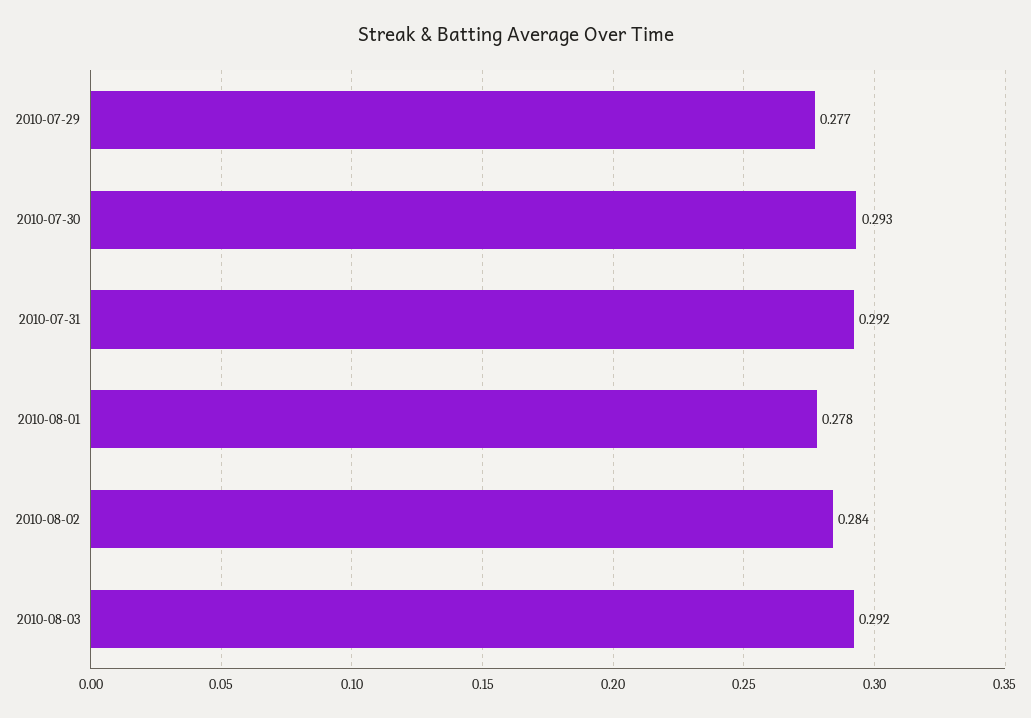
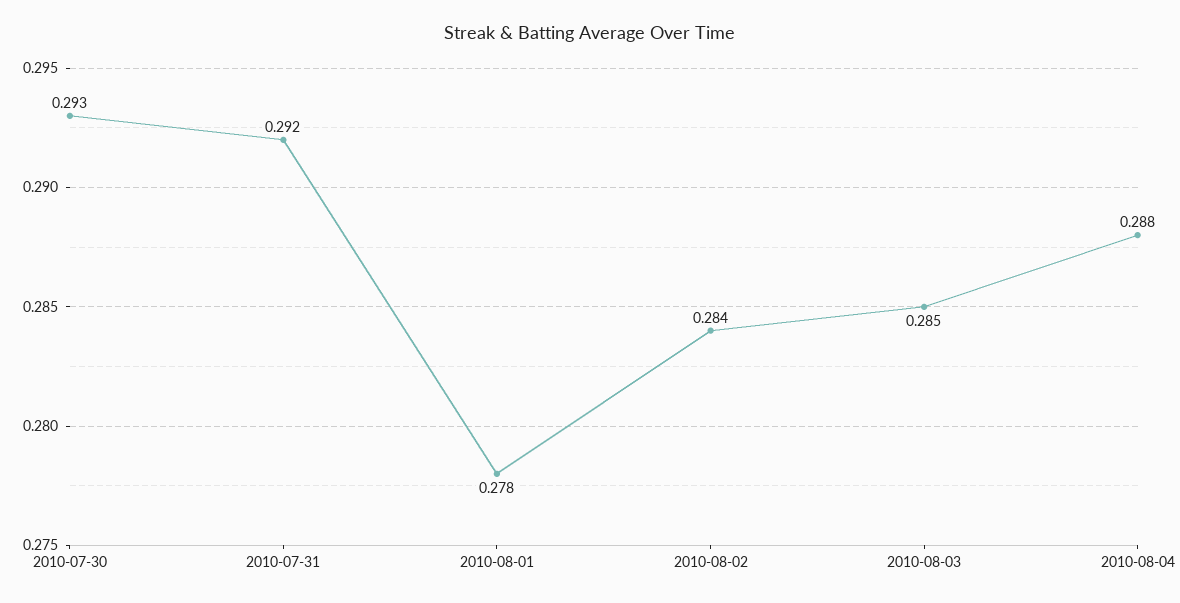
2010-07-29: 0.277 -> none
2010-08-03: 0.292 -> 0.285
2010-08-04: none -> 0.288

